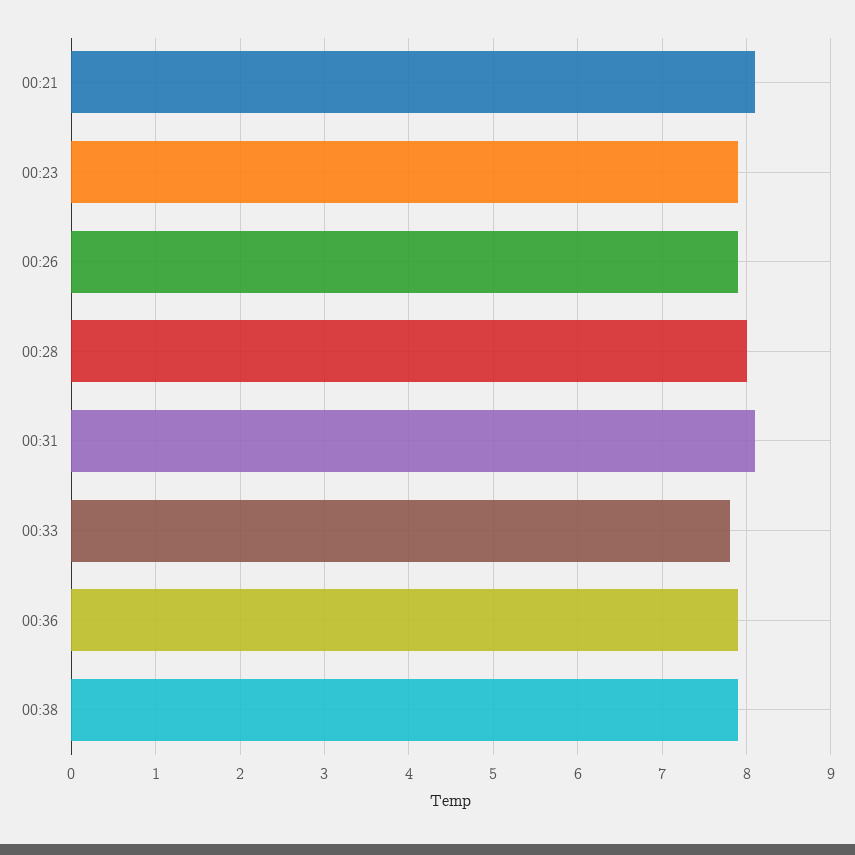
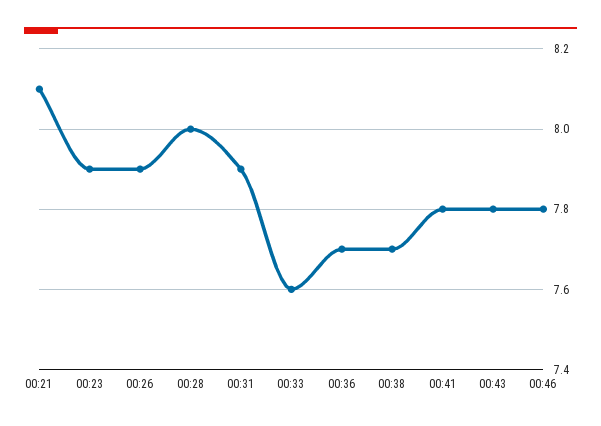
00:31: 8.1 -> 7.9
00:33: 7.8 -> 7.6
00:36: 7.9 -> 7.7
00:38: 7.9 -> 7.7
00:41: none -> 7.8
00:43: none -> 7.8
00:46: none -> 7.8

